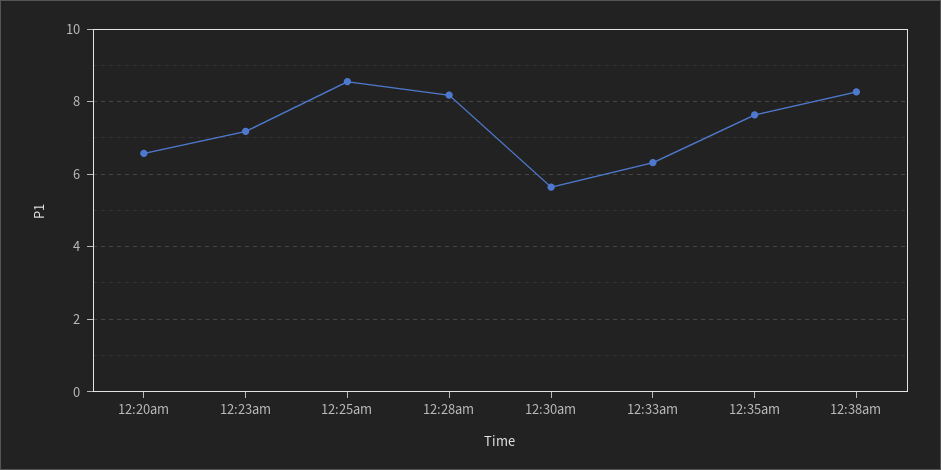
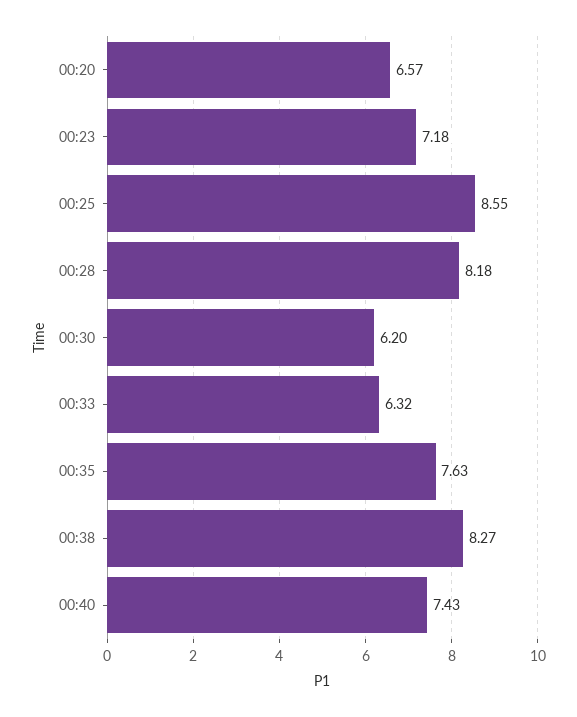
12:30am: 5.6 -> 6.2
00:40: none -> 7.43

